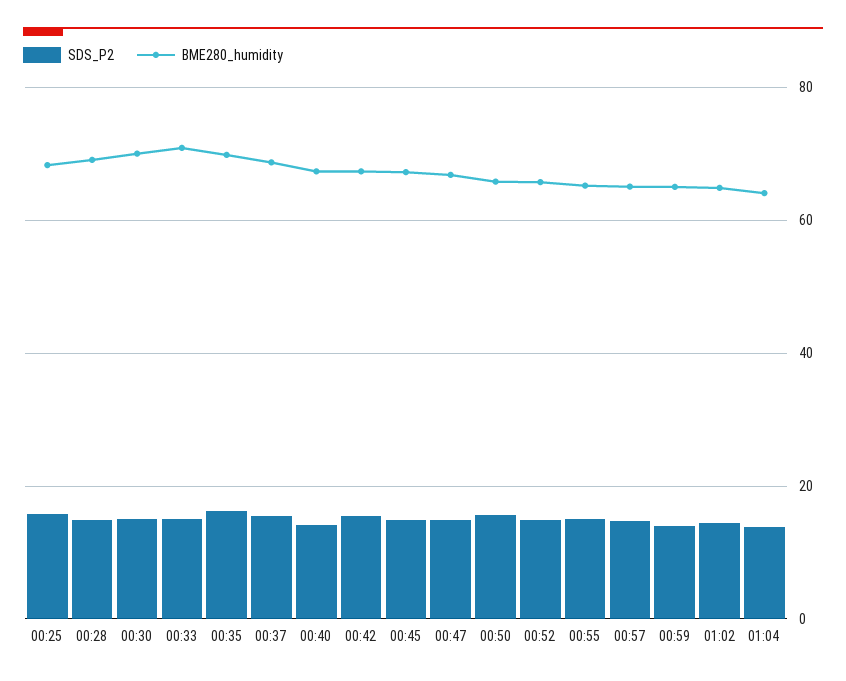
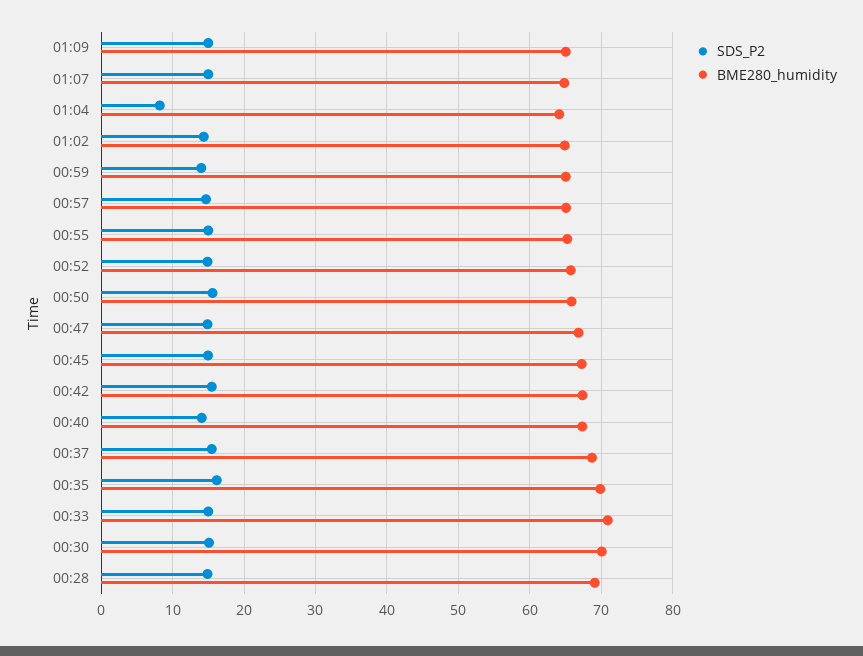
SDS_P2, 00:25: 16 -> none
BME280_humidity, 00:25: 68 -> none
SDS_P2, 01:04: 14 -> 8
SDS_P2, 01:09: none -> 15
BME280_humidity, 01:09: none -> 65
SDS_P2, 01:07: none -> 15
BME280_humidity, 01:07: none -> 65

